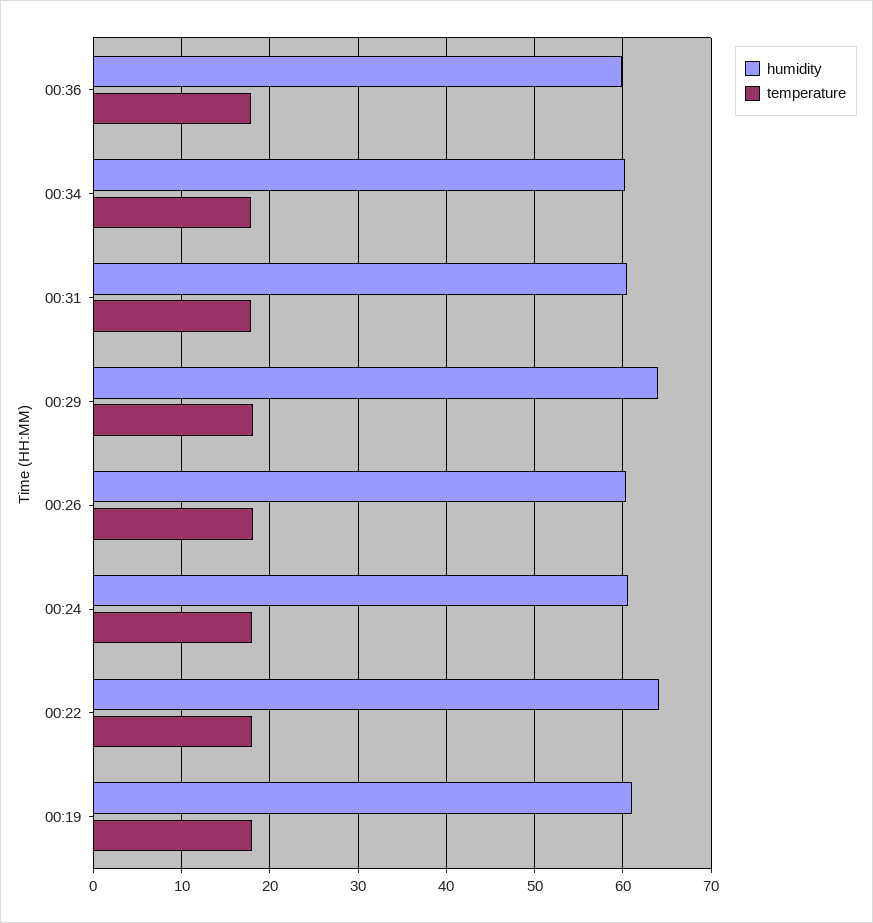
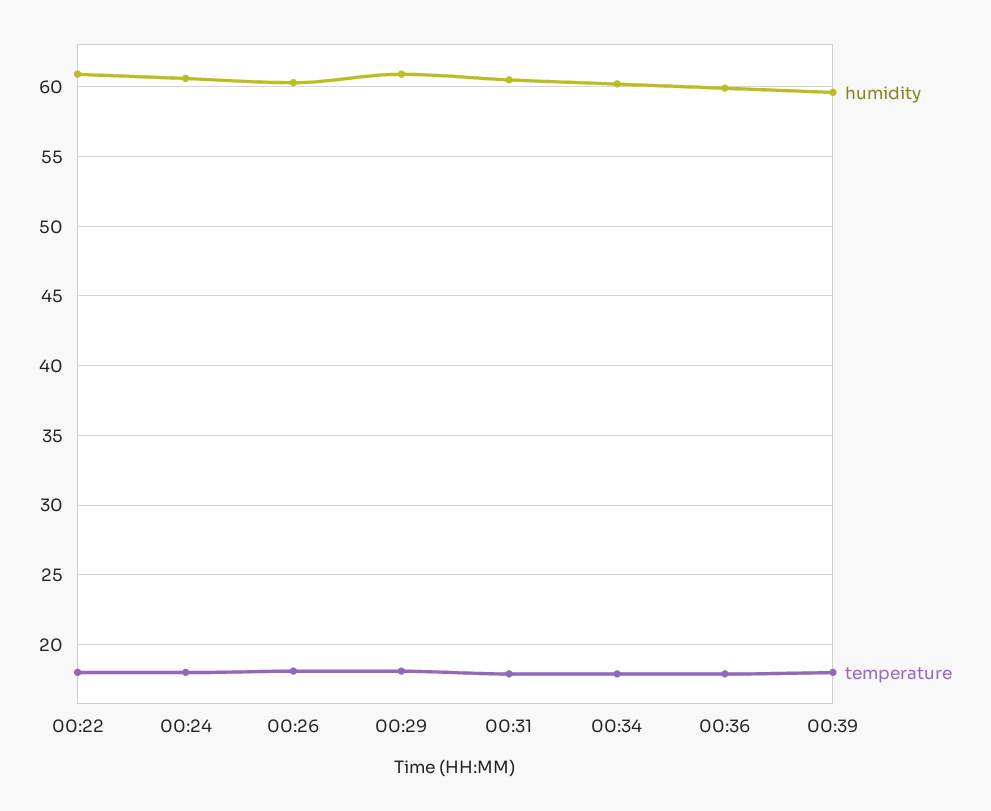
humidity, 00:29: 64 -> 61
humidity, 00:22: 64 -> 61
humidity, 00:19: 61 -> none
temperature, 00:19: 18 -> none
humidity, 00:39: none -> 59.5
temperature, 00:39: none -> 18

